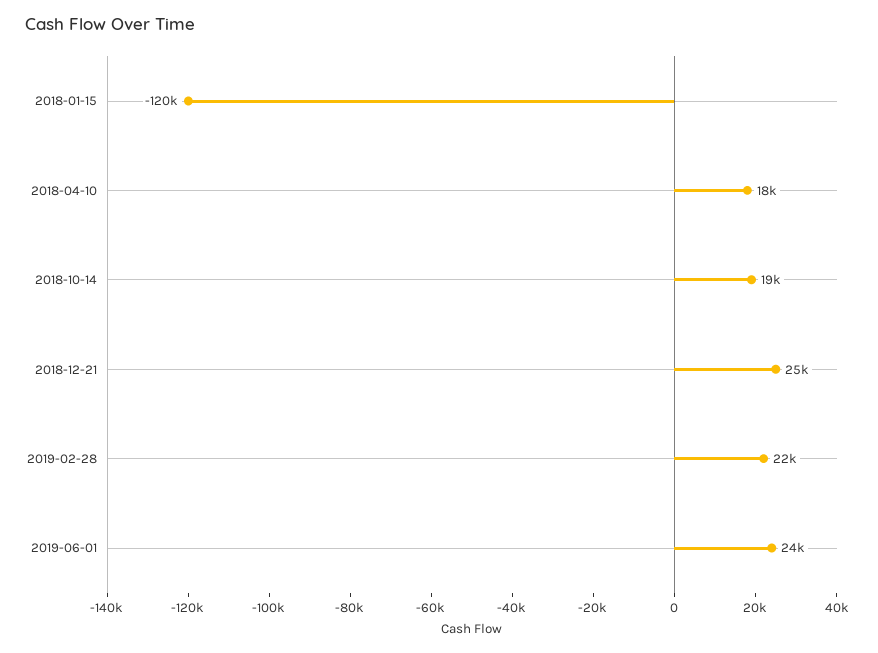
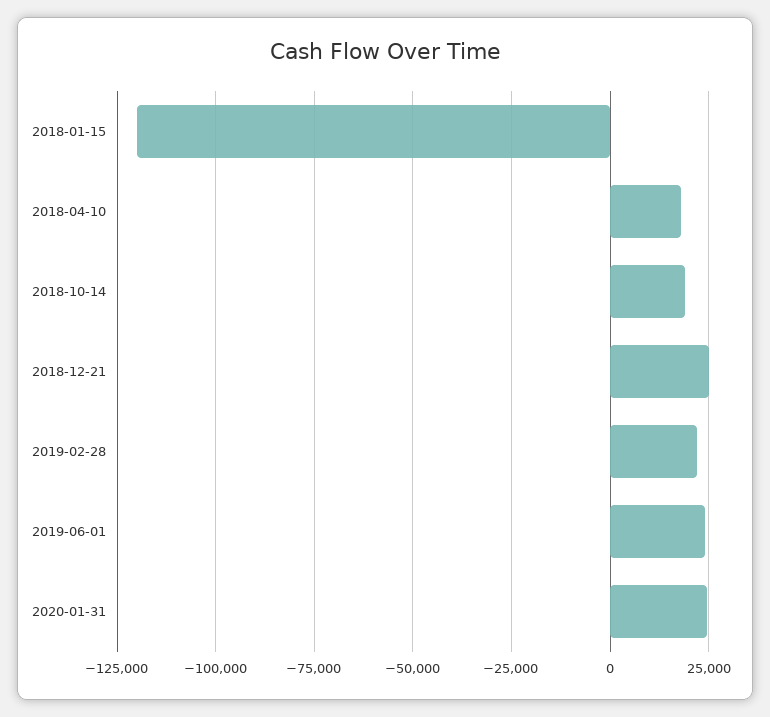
2020-01-31: none -> 25000

